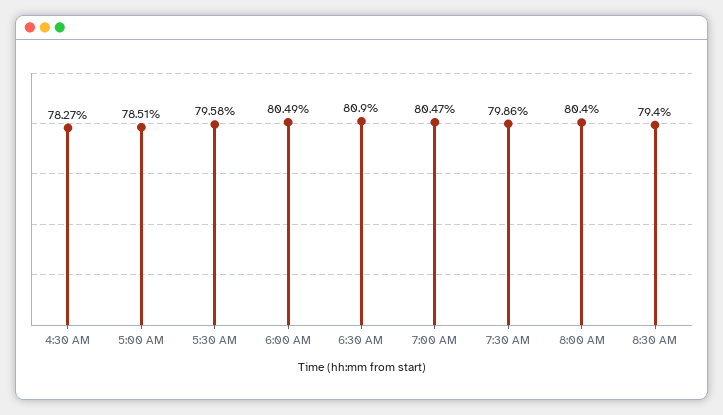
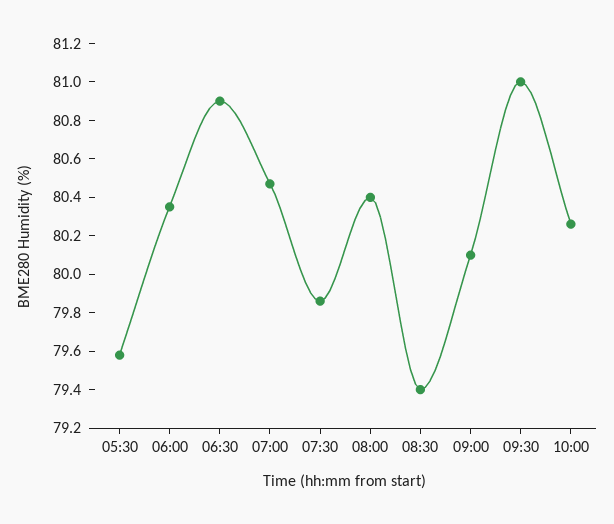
4:30 AM: 78.27 -> none
5:00 AM: 78.51 -> none
6:00 AM: 80.49 -> 80.35
09:00: none -> 80.1
09:30: none -> 81
10:00: none -> 80.25

